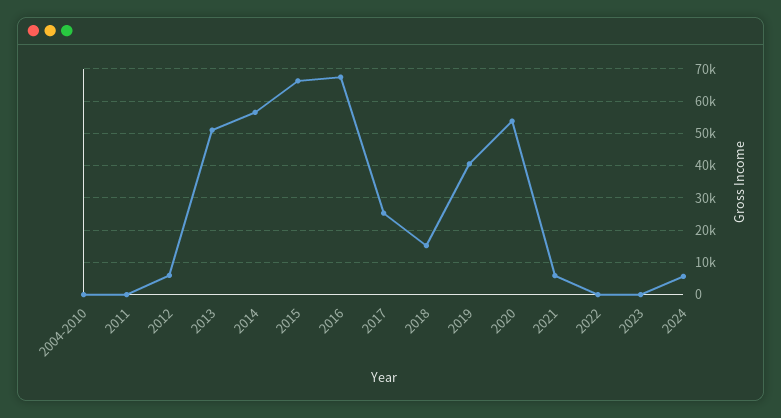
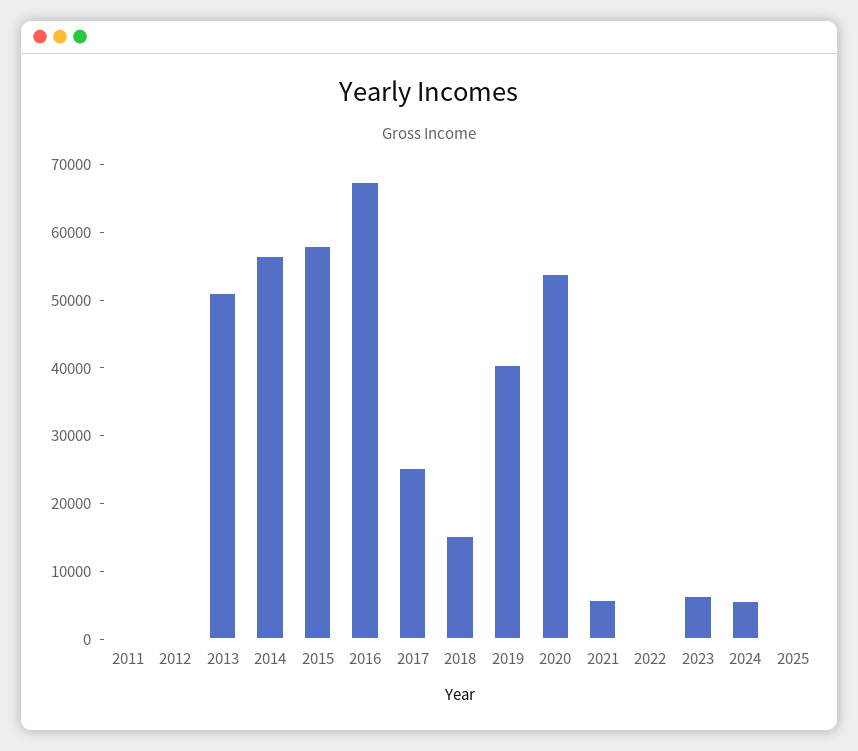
2004-2010: 0 -> none
2012: 6000 -> 0
2015: 66000 -> 58000
2023: 0 -> 6000
2025: none -> 0

